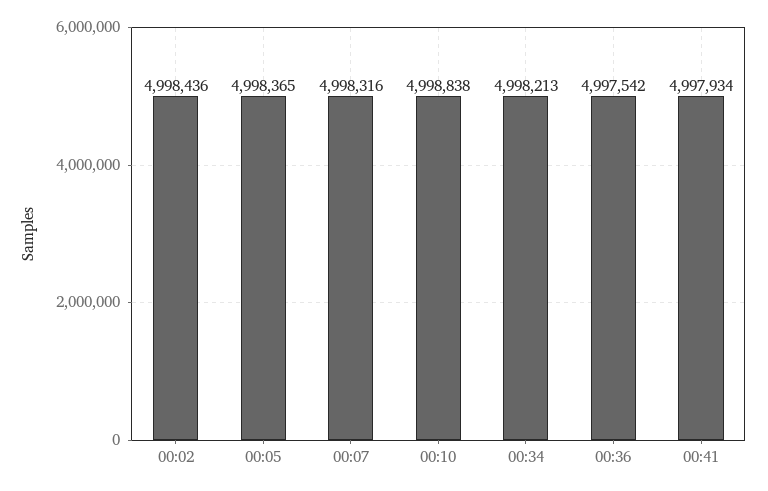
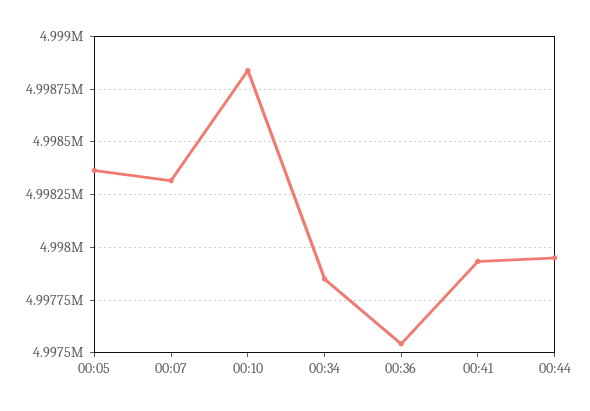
00:02: 4998436 -> none
00:34: 4998213 -> 4997850
00:44: none -> 4997950

